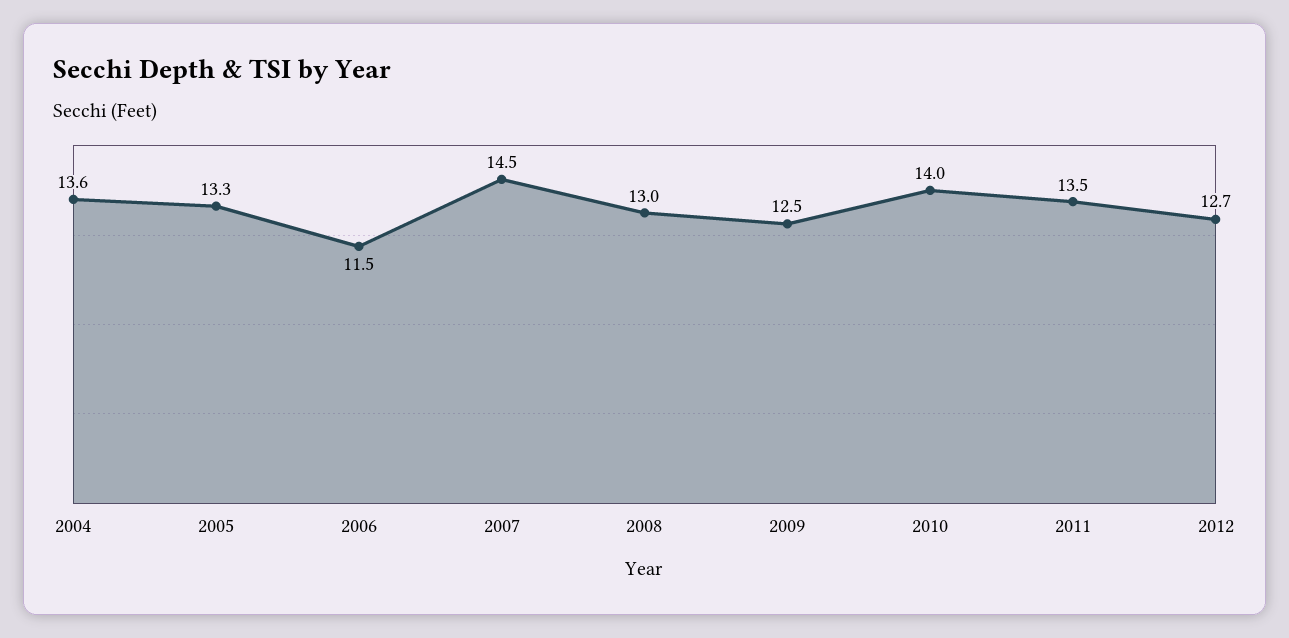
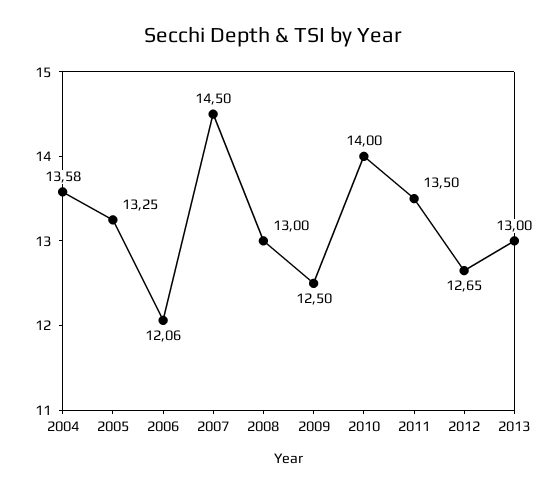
2006: 11.5 -> 12.06
2013: none -> 13

